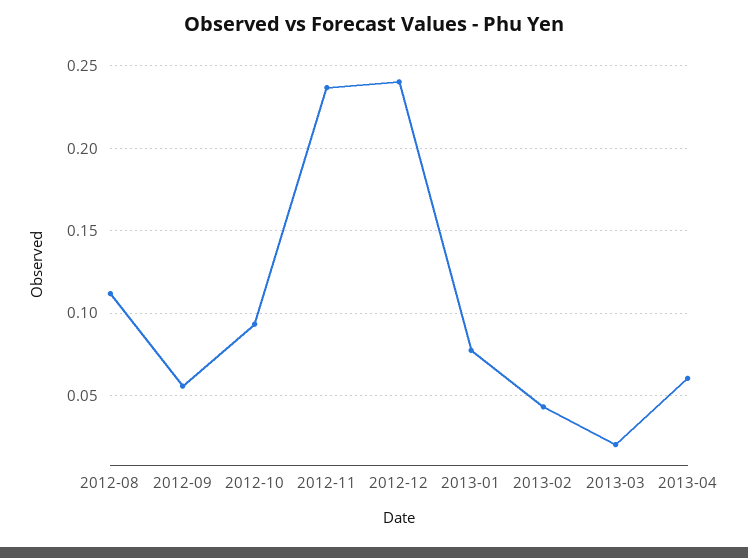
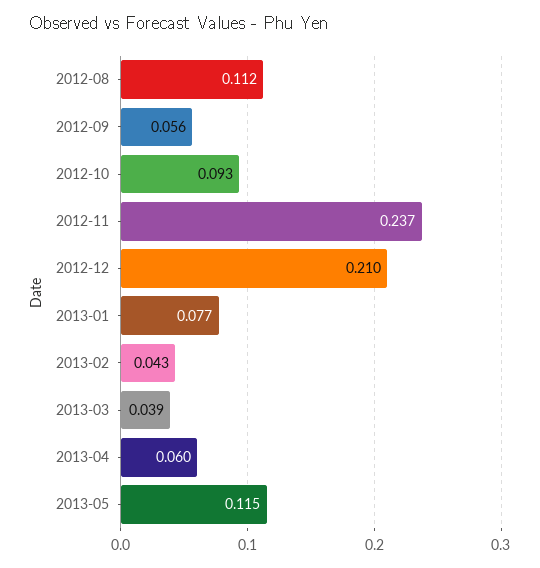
2012-12: 0.24 -> 0.21
2013-03: 0.02 -> 0.039
2013-05: none -> 0.115

